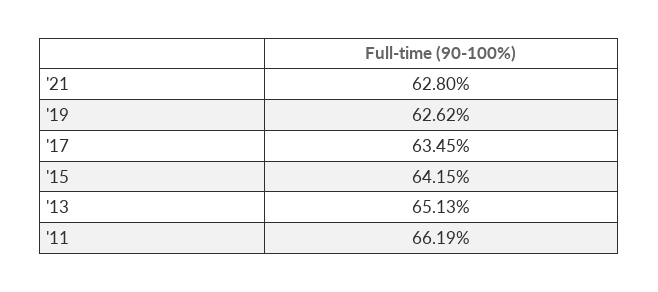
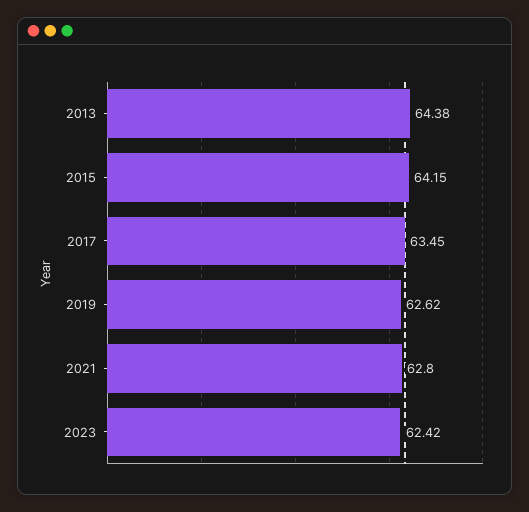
'13: 65.13 -> 64.38
'11: 66.19 -> none
2023: none -> 62.42

